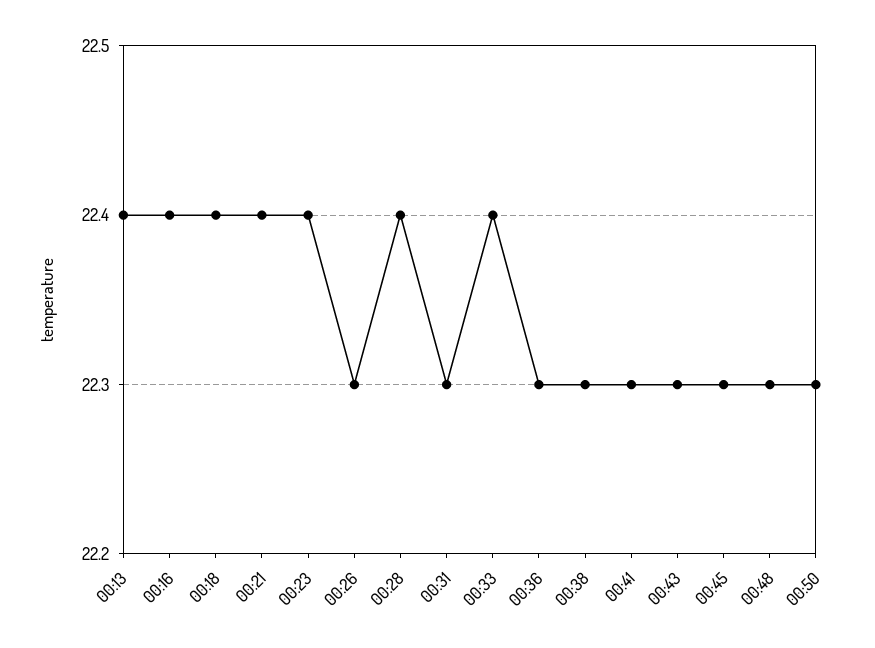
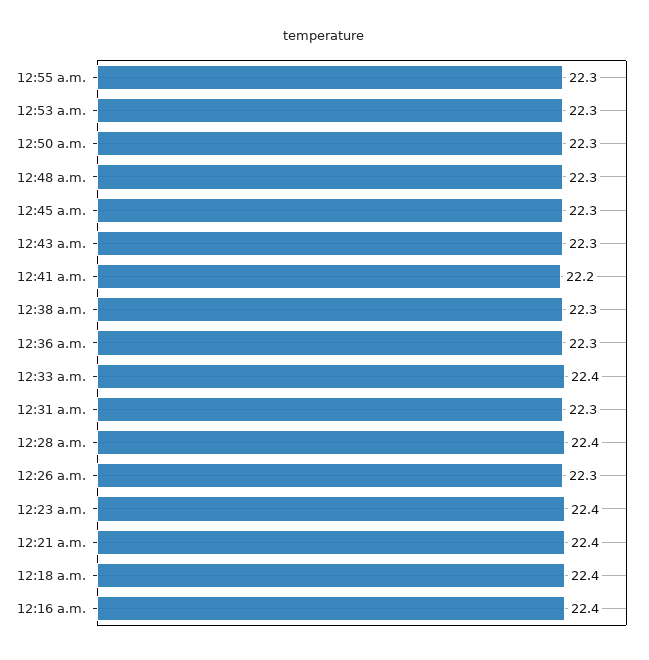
00:13: 22.4 -> none
00:41: 22.3 -> 22.2
12:55 a.m.: none -> 22.3
12:53 a.m.: none -> 22.3

